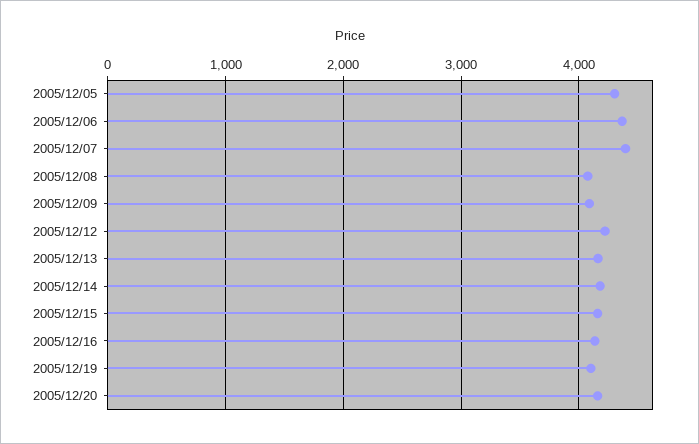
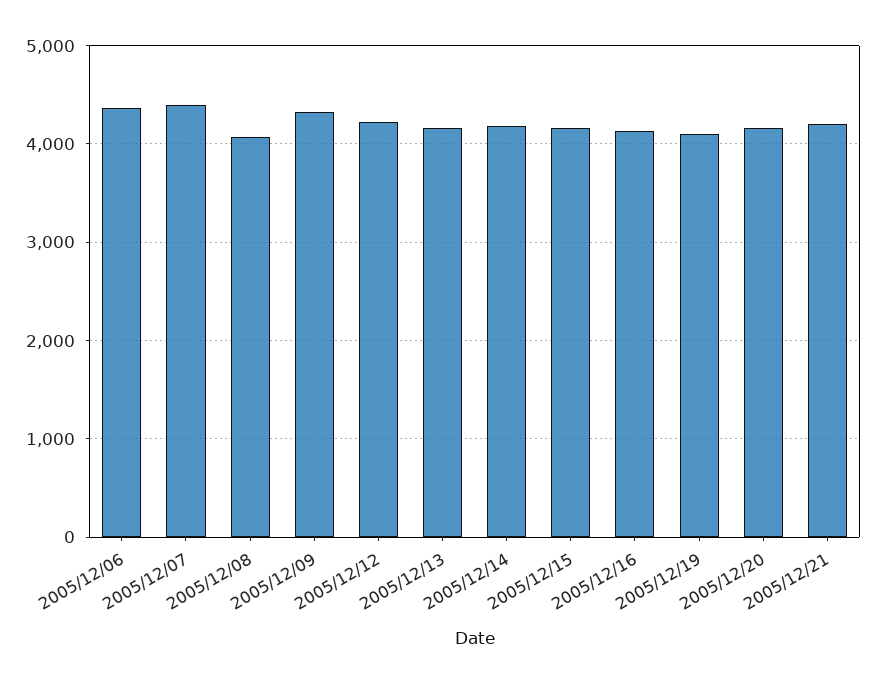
2005/12/05: 4300 -> none
2005/12/09: 4100 -> 4300
2005/12/21: none -> 4200

